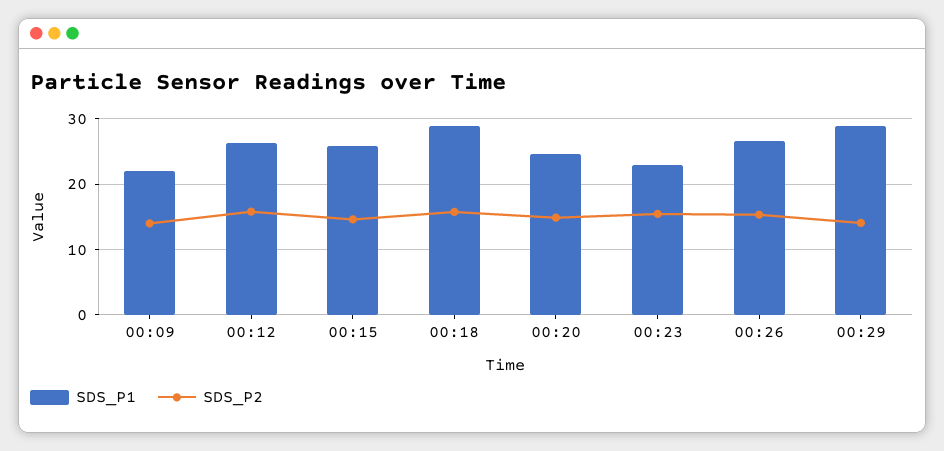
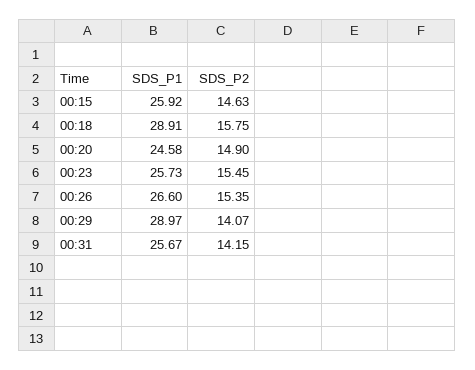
SDS_P1, 00:09: 22 -> none
SDS_P2, 00:09: 14 -> none
SDS_P1, 00:12: 26 -> none
SDS_P2, 00:12: 16 -> none
SDS_P1, 00:23: 23 -> 25.73
SDS_P1, 00:31: none -> 25.67
SDS_P2, 00:31: none -> 14.15

